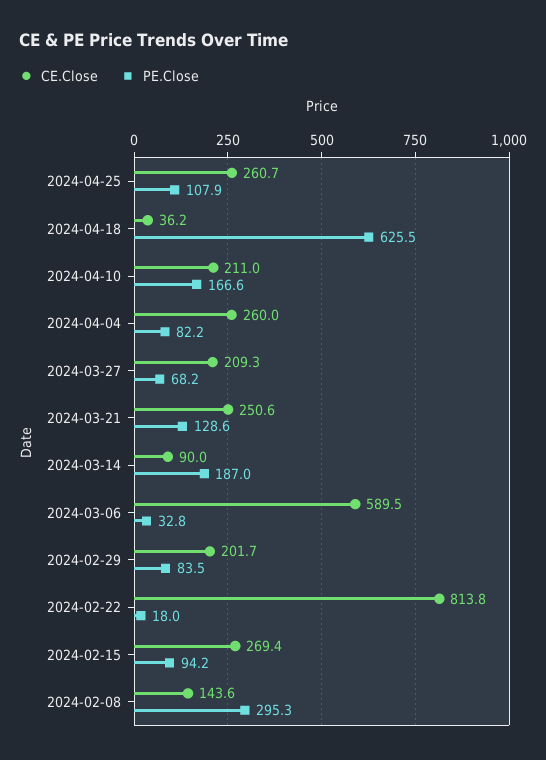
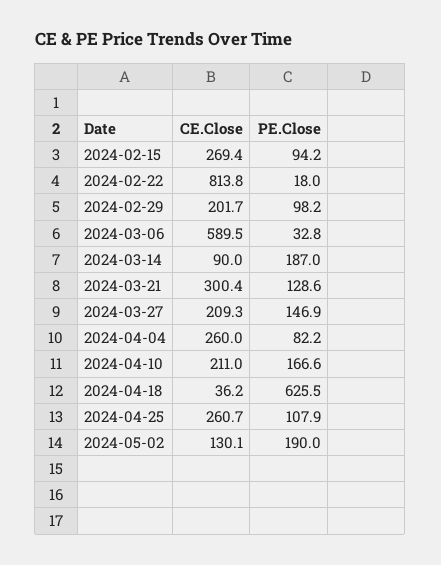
PE.Close, 2024-03-27: 68.2 -> 146.9
CE.Close, 2024-03-21: 250.6 -> 300.4
PE.Close, 2024-02-29: 83.5 -> 98.2
CE.Close, 2024-02-08: 143.6 -> none
PE.Close, 2024-02-08: 295.3 -> none
CE.Close, 2024-05-02: none -> 130.1
PE.Close, 2024-05-02: none -> 190

